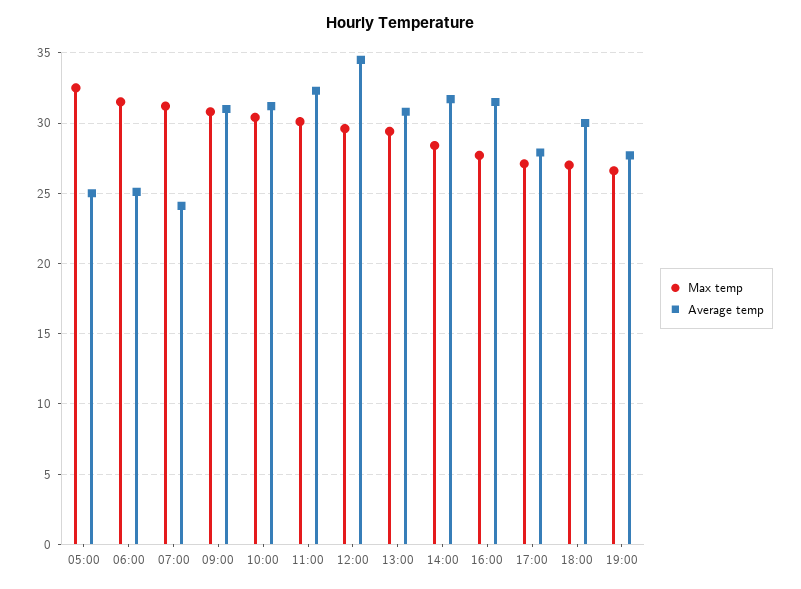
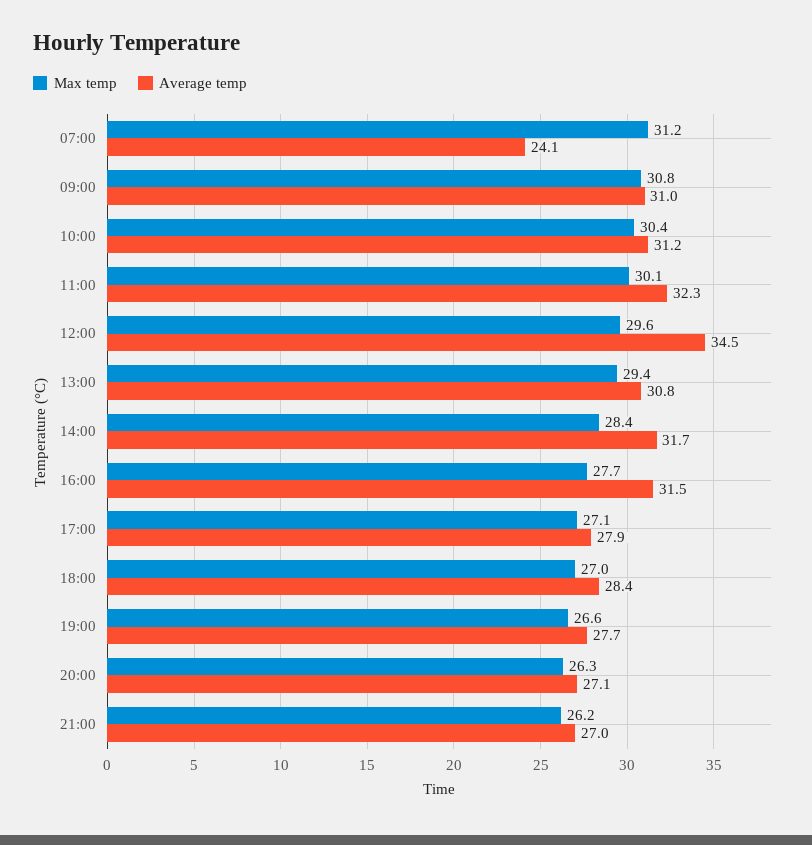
Max temp, 05:00: 32.5 -> none
Average temp, 05:00: 25 -> none
Max temp, 06:00: 31.5 -> none
Average temp, 06:00: 25 -> none
Average temp, 18:00: 30 -> 28.4
Max temp, 20:00: none -> 26.3
Average temp, 20:00: none -> 27.1
Max temp, 21:00: none -> 26.2
Average temp, 21:00: none -> 27

